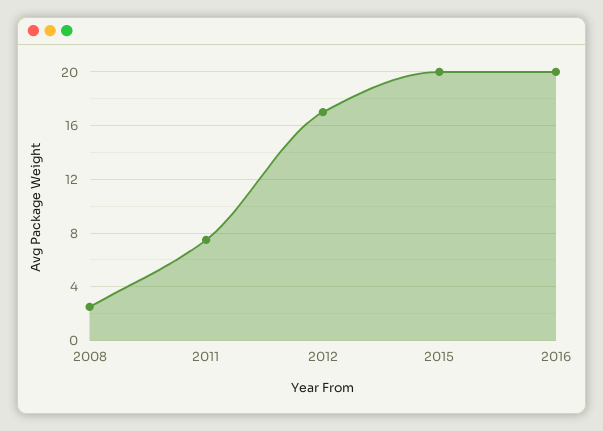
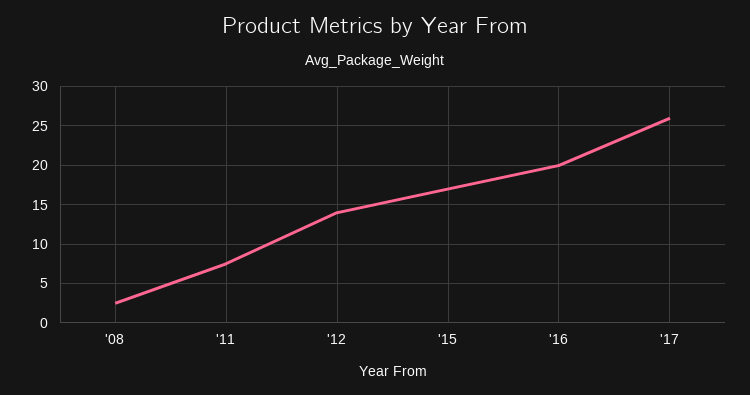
2012: 17 -> 14
2015: 20 -> 17
'17: none -> 26

